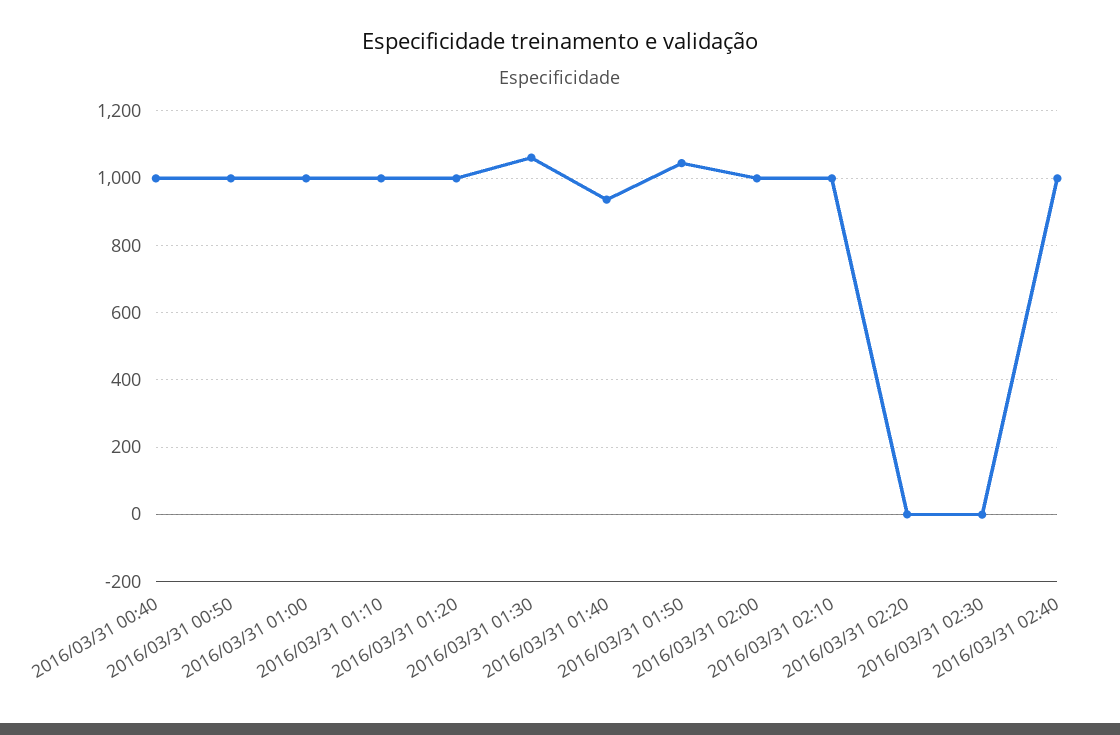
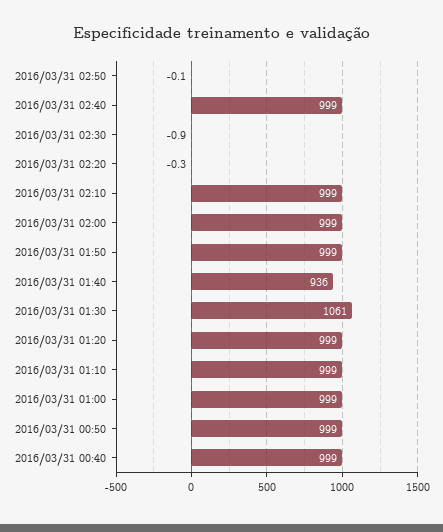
2016/03/31 01:50: 1040 -> 999
2016/03/31 02:50: none -> -0.1

